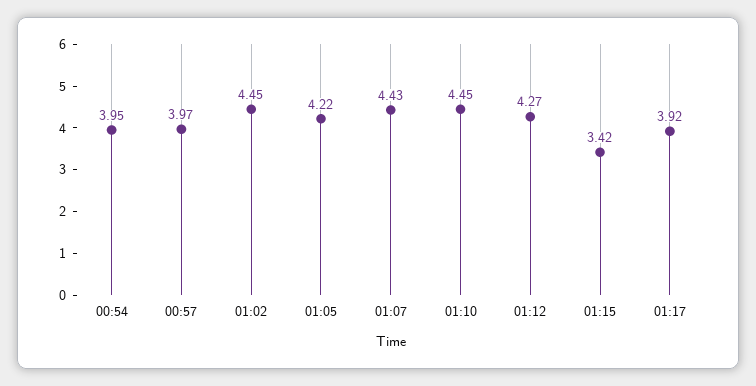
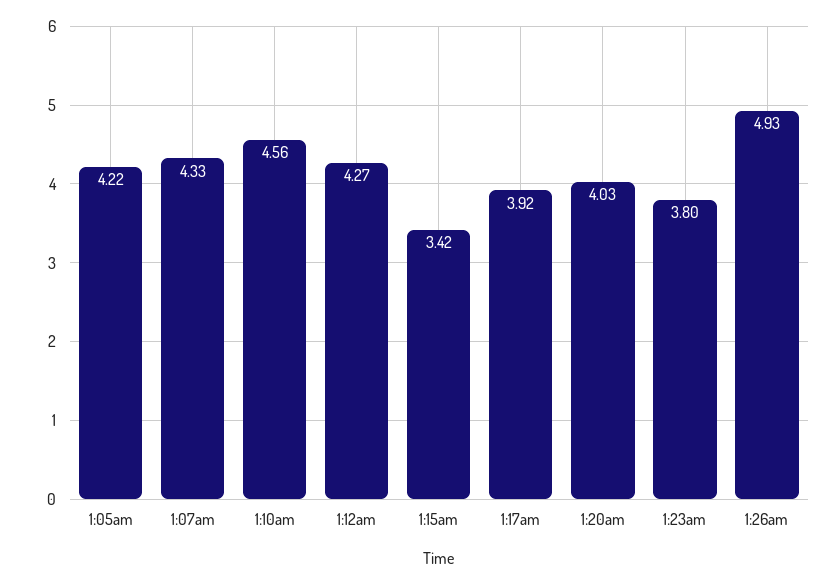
00:54: 3.95 -> none
00:57: 3.97 -> none
01:02: 4.45 -> none
01:07: 4.43 -> 4.33
01:10: 4.45 -> 4.56
1:20am: none -> 4.03
1:23am: none -> 3.8
1:26am: none -> 4.93

